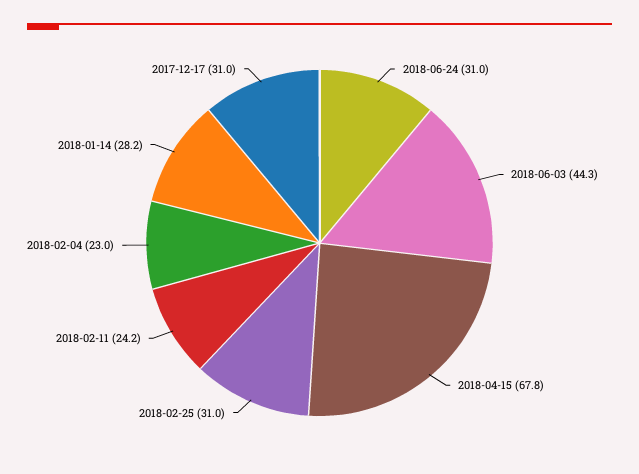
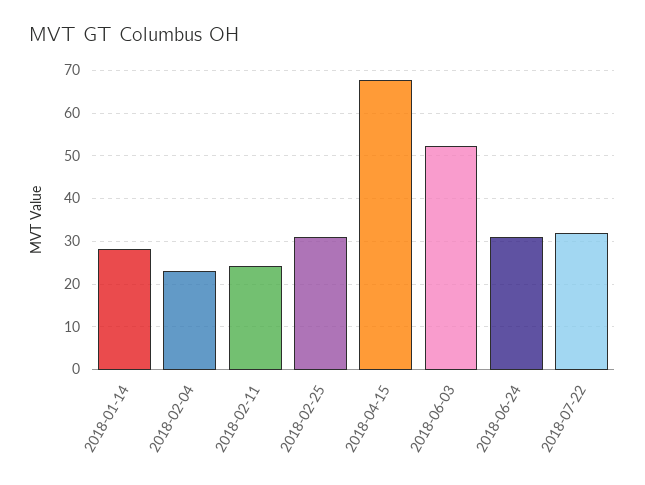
2018-06-03: 44.3 -> 52
2017-12-17: 31 -> none
2018-07-22: none -> 32

